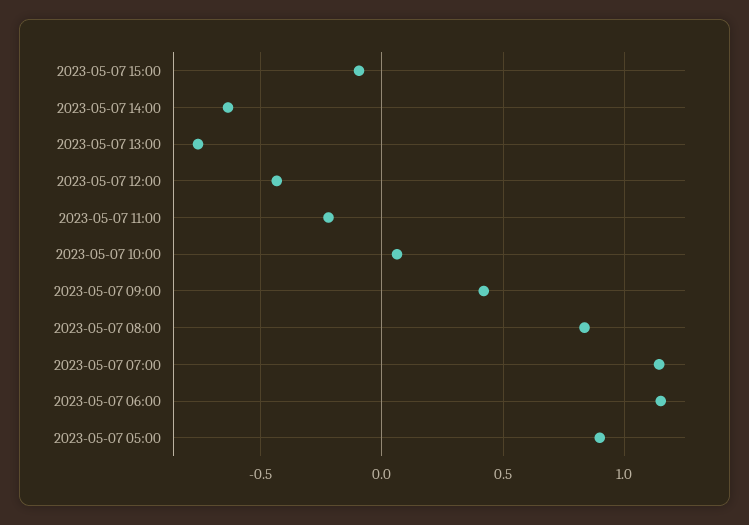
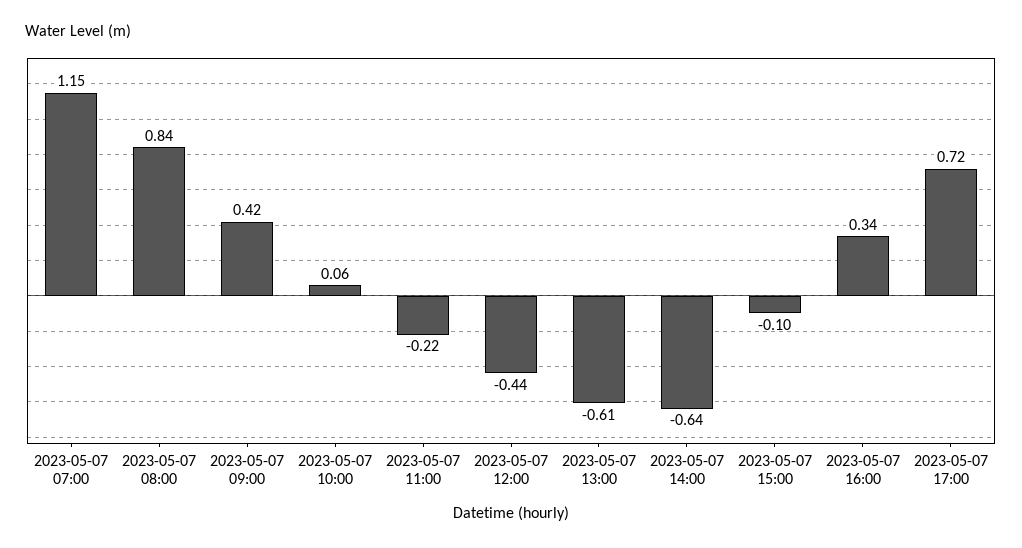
2023-05-07 13:00: -0.75 -> -0.61
2023-05-07 06:00: 1.15 -> none
2023-05-07 05:00: 0.9 -> none
2023-05-07 16:00: none -> 0.34
2023-05-07 17:00: none -> 0.72

